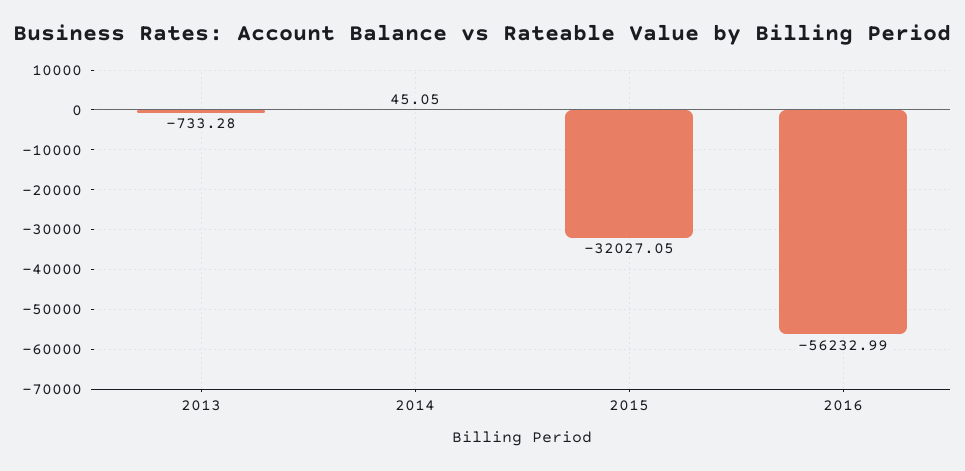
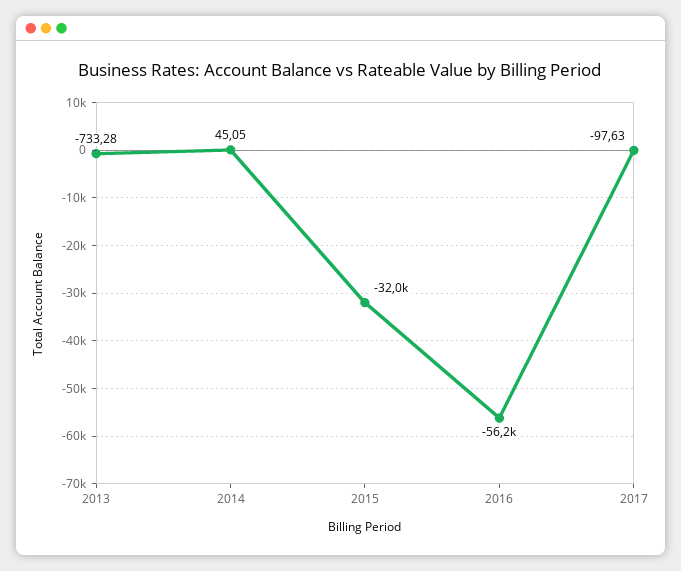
2017: none -> -97.63

